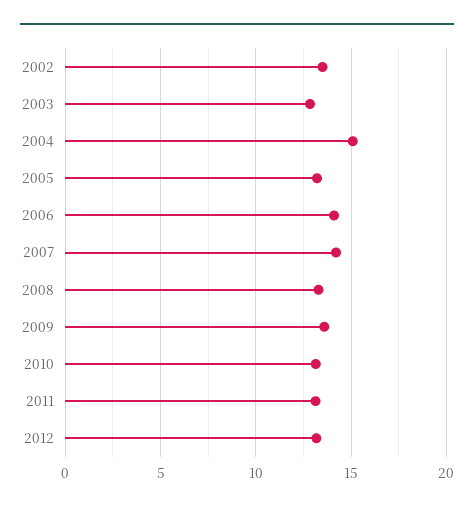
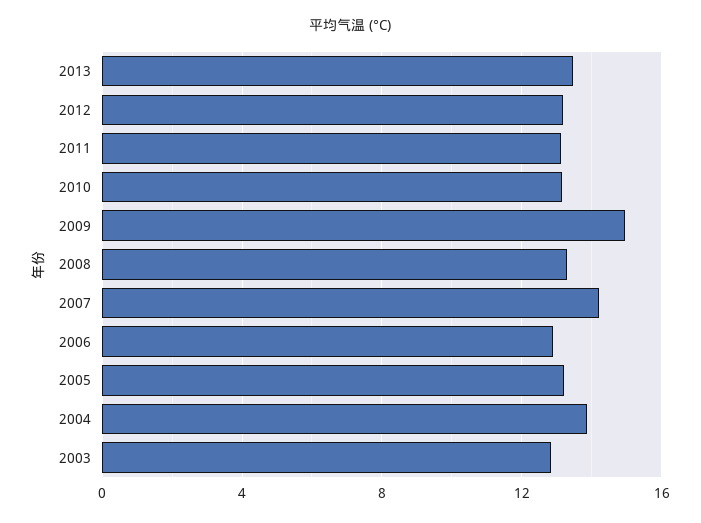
2002: 13.5 -> none
2004: 15 -> 14
2006: 14 -> 13
2009: 13.5 -> 15
2013: none -> 13.5

